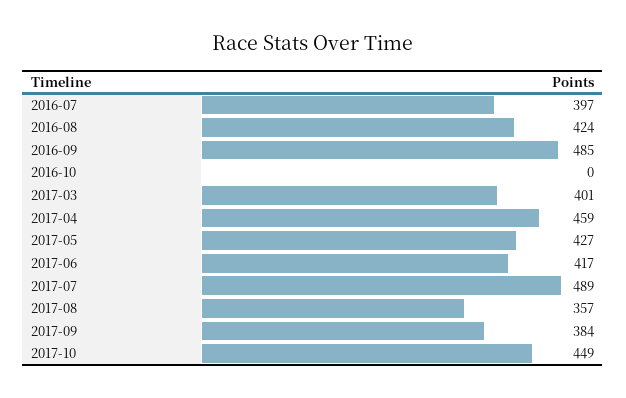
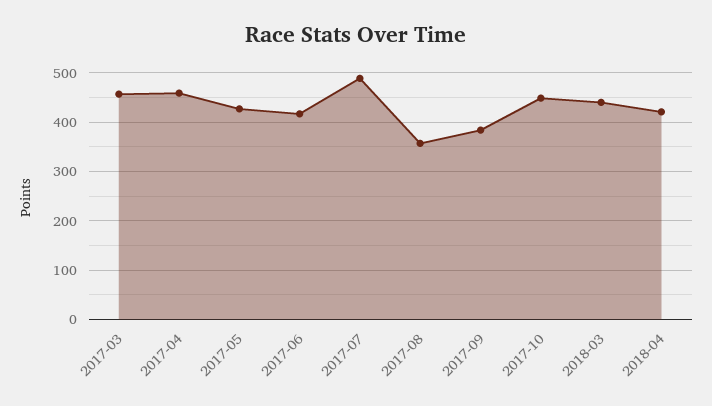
2016-07: 397 -> none
2016-08: 424 -> none
2016-09: 485 -> none
2016-10: 0 -> none
2017-03: 401 -> 460
2018-03: none -> 440
2018-04: none -> 420

